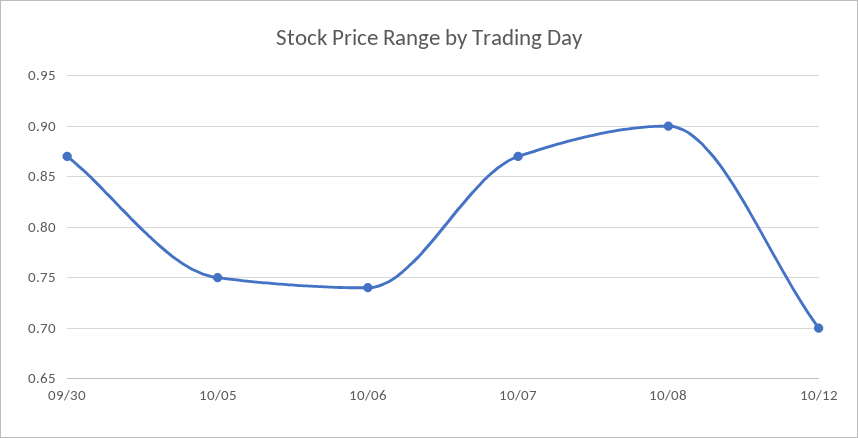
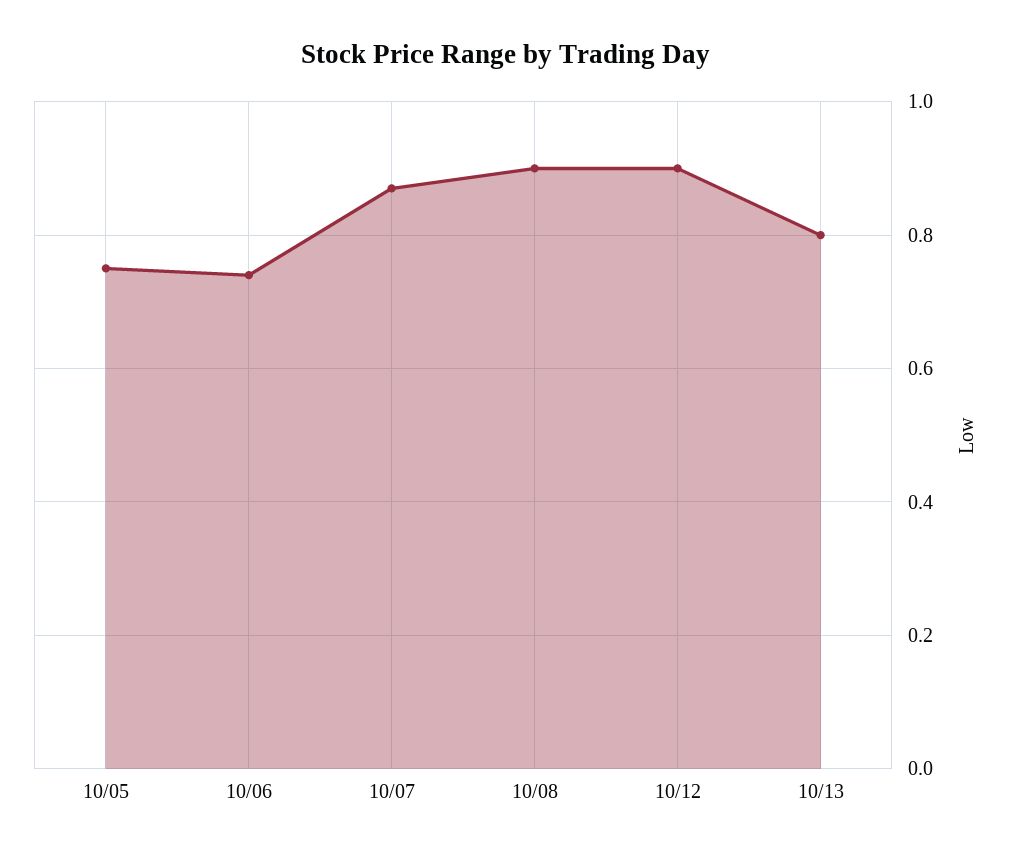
09/30: 0.87 -> none
10/12: 0.7 -> 0.9
10/13: none -> 0.8

